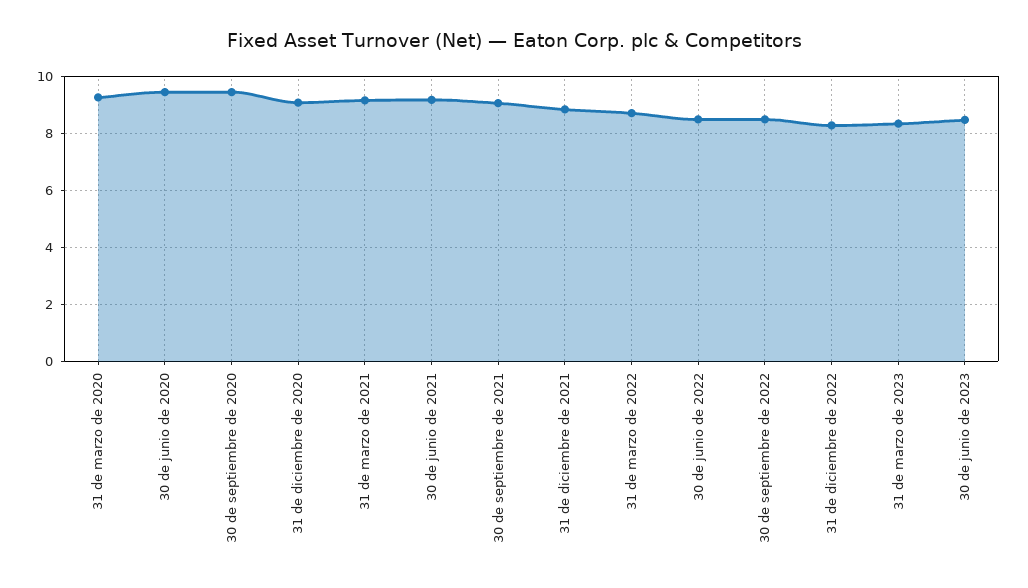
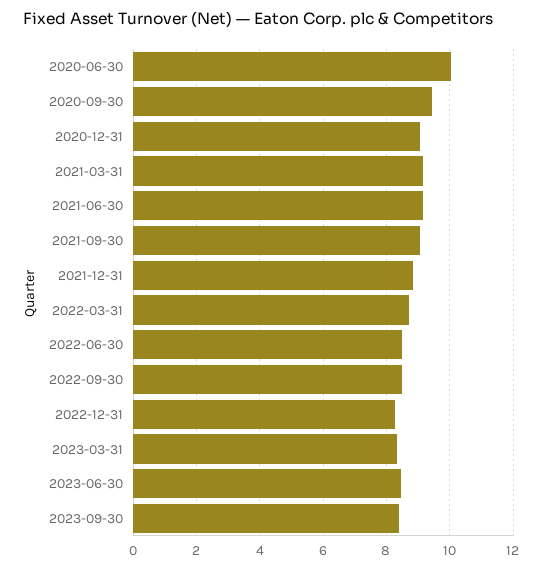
31 de marzo de 2020: 9.25 -> none
30 de junio de 2020: 9.5 -> 10
2023-09-30: none -> 8.4

